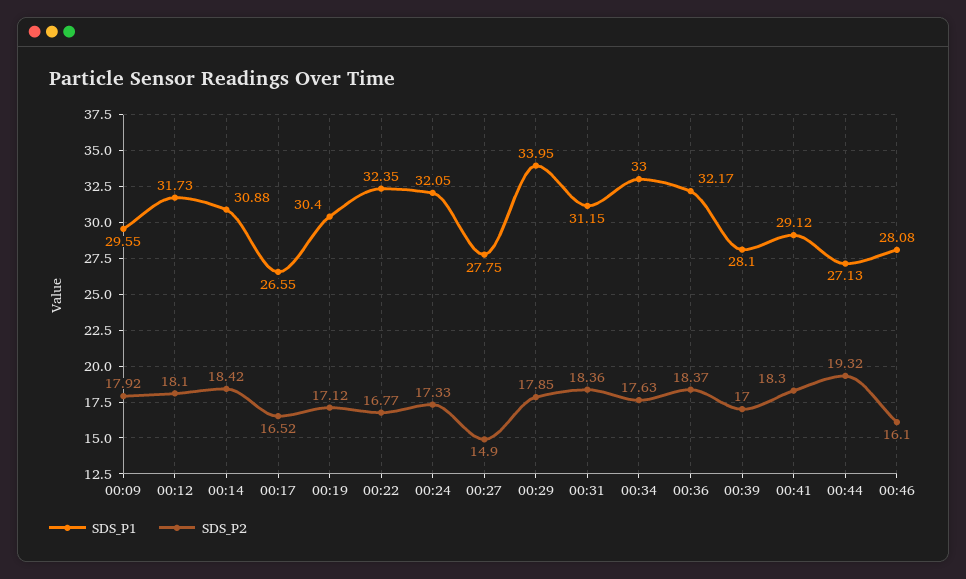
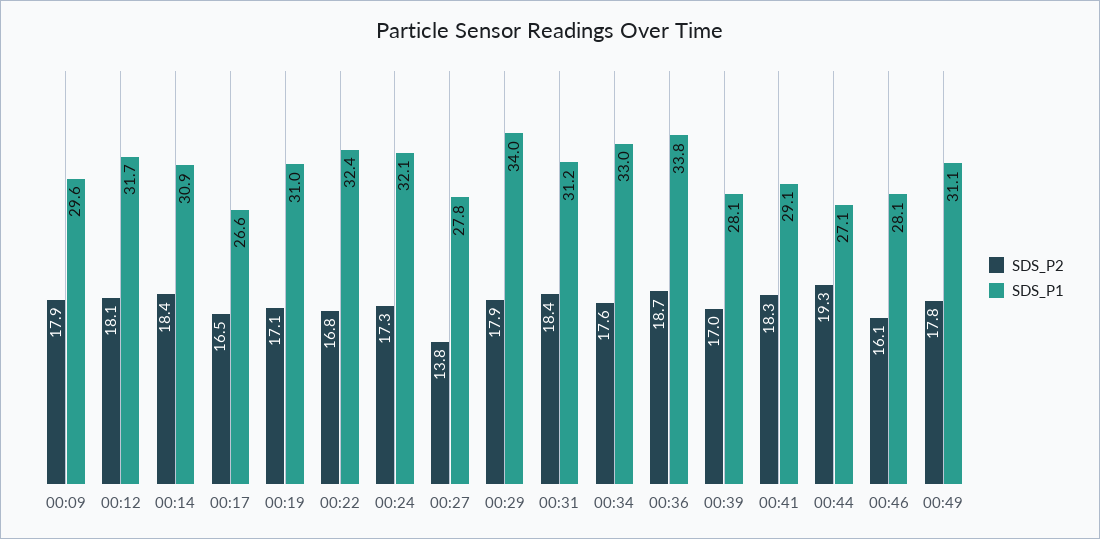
SDS_P1, 00:19: 30.4 -> 31
SDS_P2, 00:27: 14.9 -> 13.8
SDS_P1, 00:36: 32.17 -> 33.8
SDS_P2, 00:36: 18.37 -> 18.7
SDS_P2, 00:49: none -> 17.8
SDS_P1, 00:49: none -> 31.1

